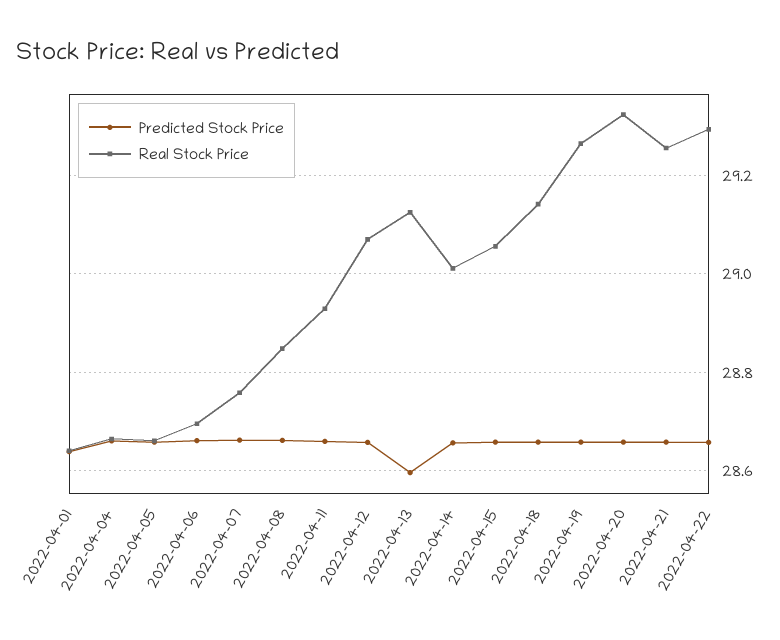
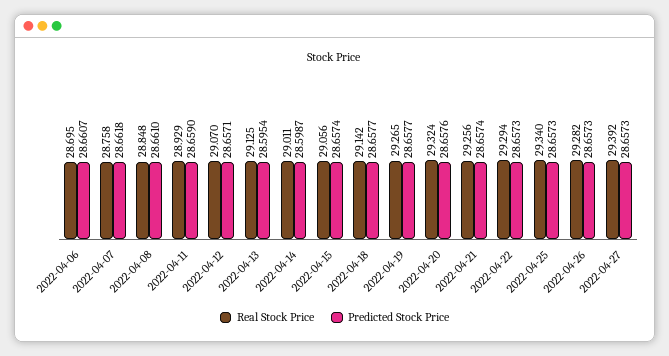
Predicted Stock Price, 2022-04-01: 28.64 -> none
Real Stock Price, 2022-04-01: 28.64 -> none
Predicted Stock Price, 2022-04-04: 28.66 -> none
Real Stock Price, 2022-04-04: 28.66 -> none
Predicted Stock Price, 2022-04-05: 28.66 -> none
Real Stock Price, 2022-04-05: 28.66 -> none
Predicted Stock Price, 2022-04-14: 28.66 -> 28.5987
Real Stock Price, 2022-04-25: none -> 29.34
Predicted Stock Price, 2022-04-25: none -> 28.6573
Real Stock Price, 2022-04-26: none -> 29.282
Predicted Stock Price, 2022-04-26: none -> 28.6573
Real Stock Price, 2022-04-27: none -> 29.392
Predicted Stock Price, 2022-04-27: none -> 28.6573

